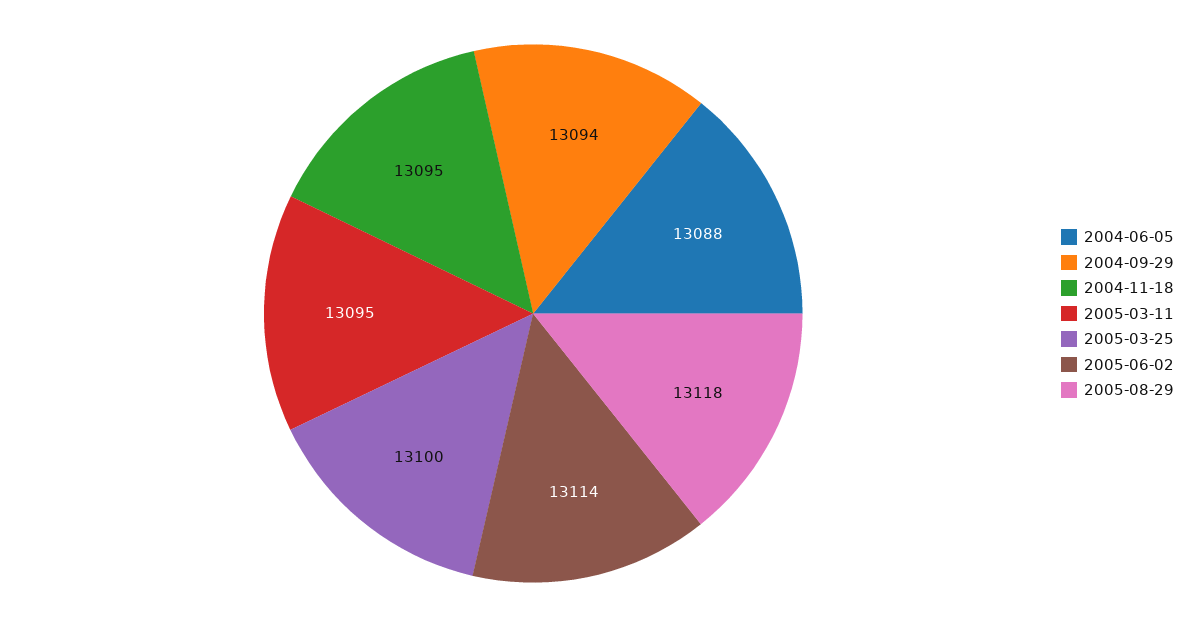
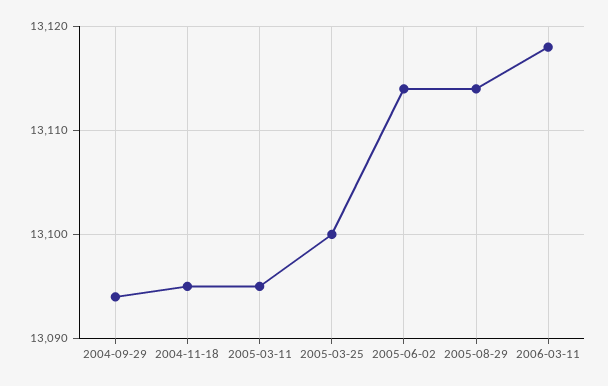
2004-06-05: 13088 -> none
2005-08-29: 13118 -> 13114
2006-03-11: none -> 13118

